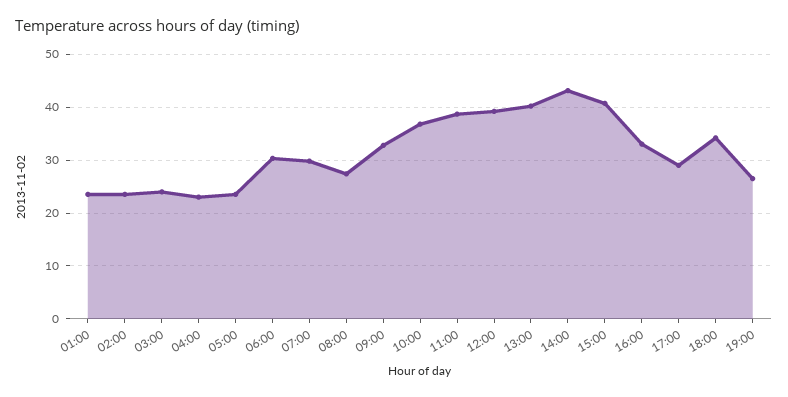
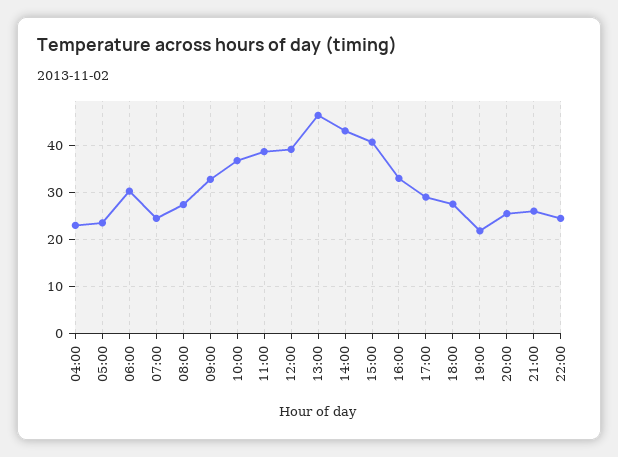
01:00: 24 -> none
02:00: 24 -> none
03:00: 24 -> none
07:00: 30 -> 24
13:00: 40 -> 46
18:00: 34 -> 28
19:00: 26 -> 22
20:00: none -> 26
21:00: none -> 26
22:00: none -> 24

